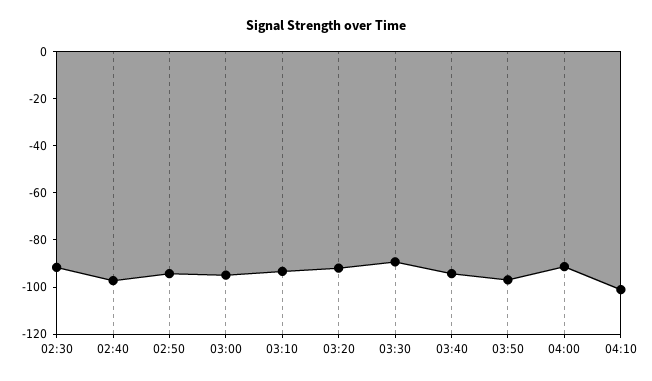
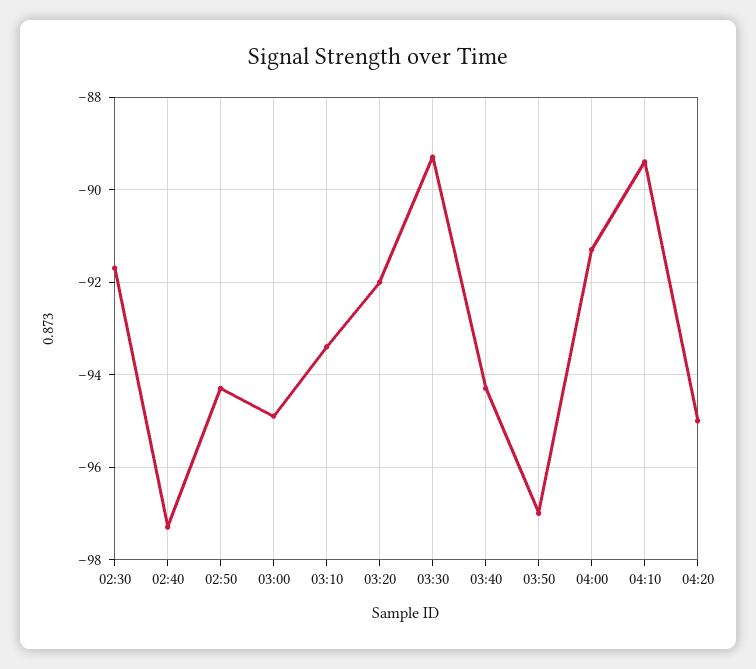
04:10: -100 -> -89.5
04:20: none -> -95

